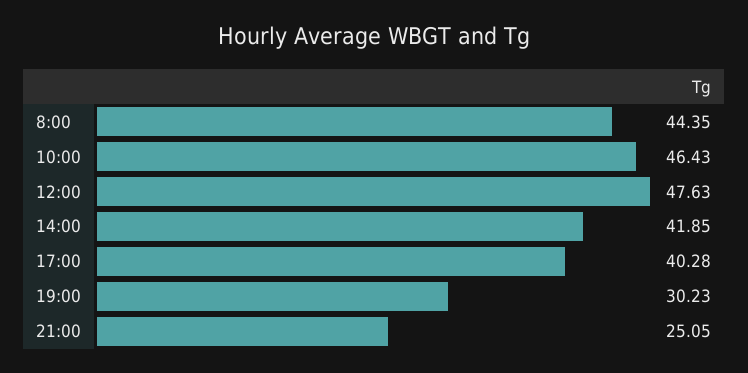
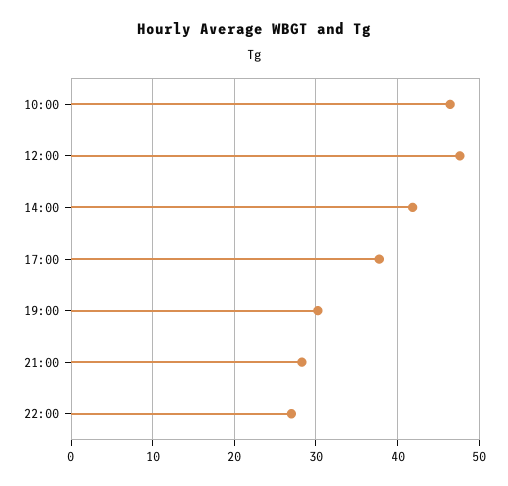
8:00: 44.35 -> none
17:00: 40.28 -> 38
21:00: 25.05 -> 28
22:00: none -> 27

